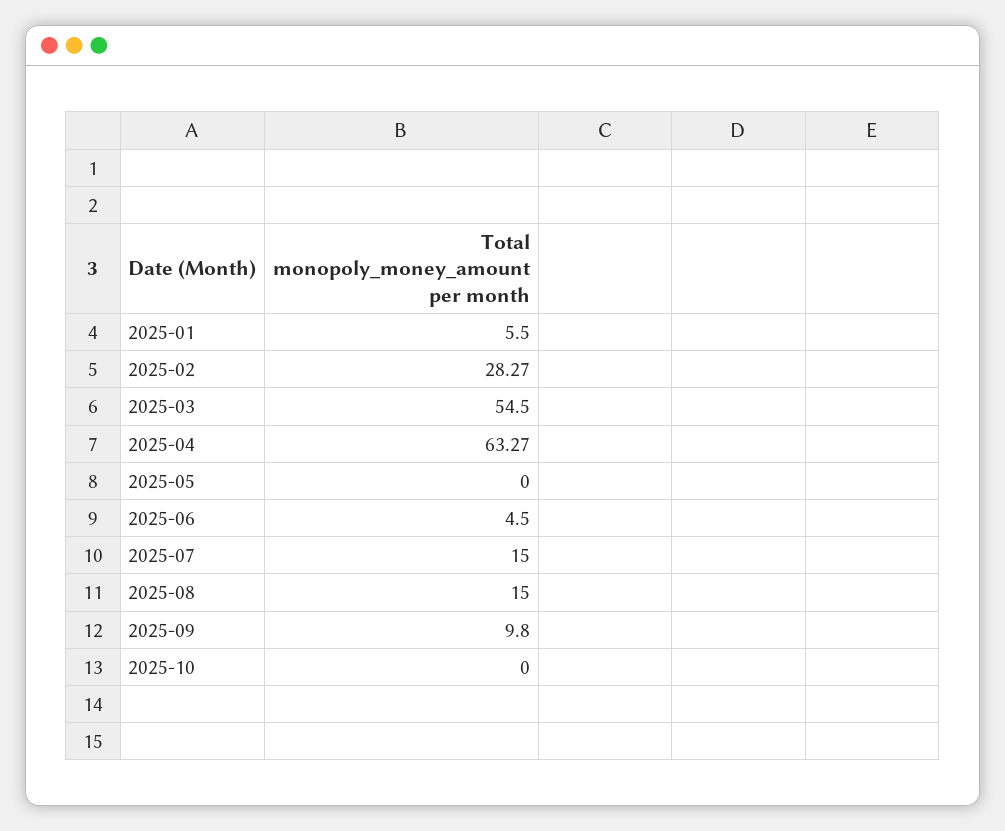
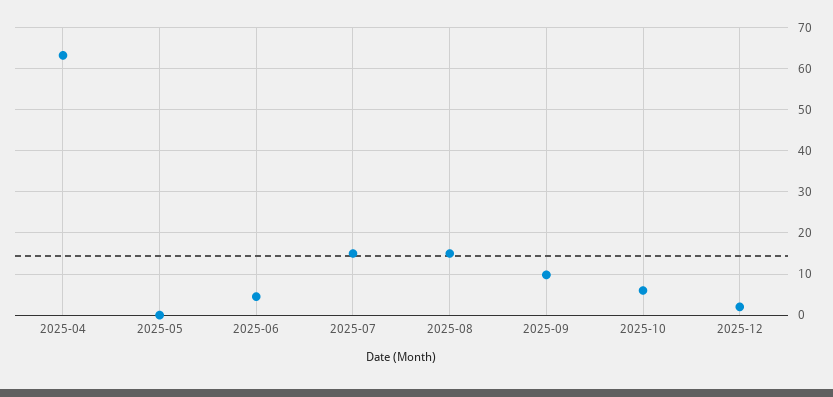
2025-01: 5.5 -> none
2025-02: 28.27 -> none
2025-03: 54.5 -> none
2025-10: 0 -> 6
2025-12: none -> 2

